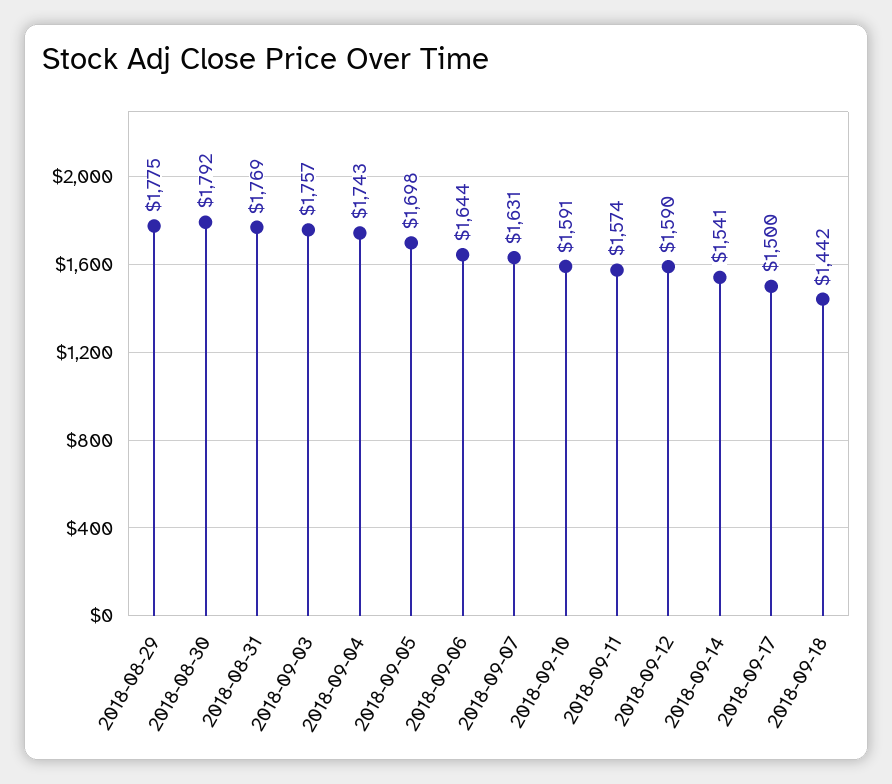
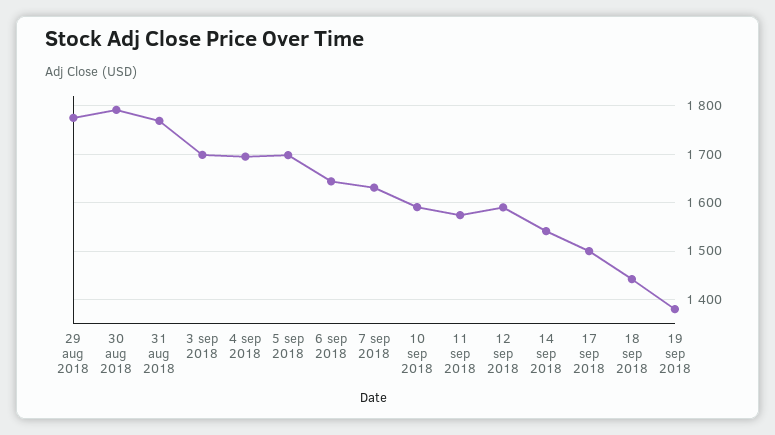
2018-09-03: 1757 -> 1700
2018-09-04: 1743 -> 1700
19 sep 2018: none -> 1380

